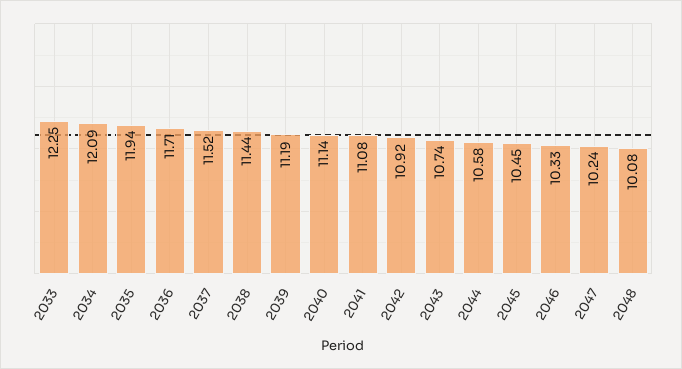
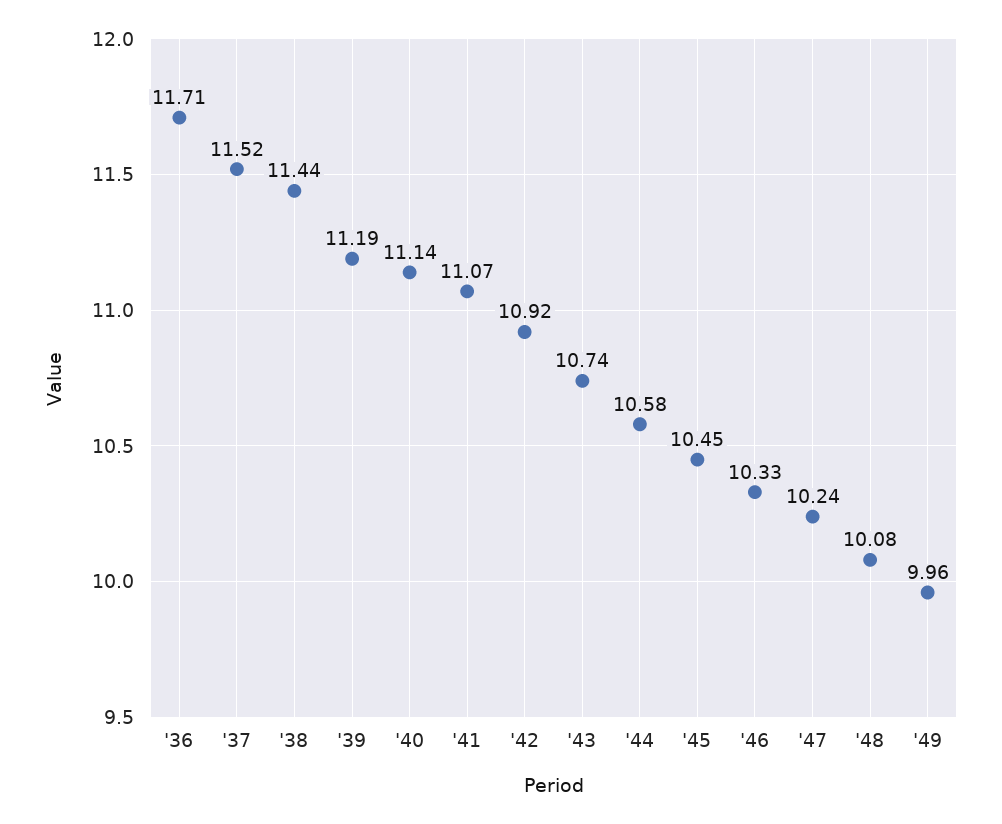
2033: 12.25 -> none
2034: 12.09 -> none
2035: 11.94 -> none
2041: 11.08 -> 11.07
'49: none -> 9.96

